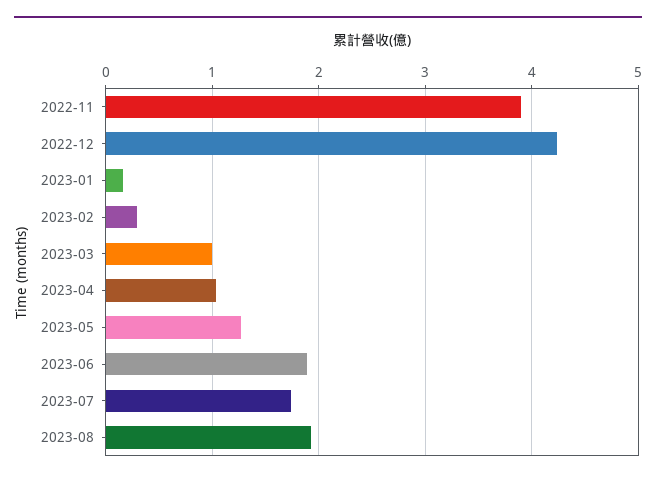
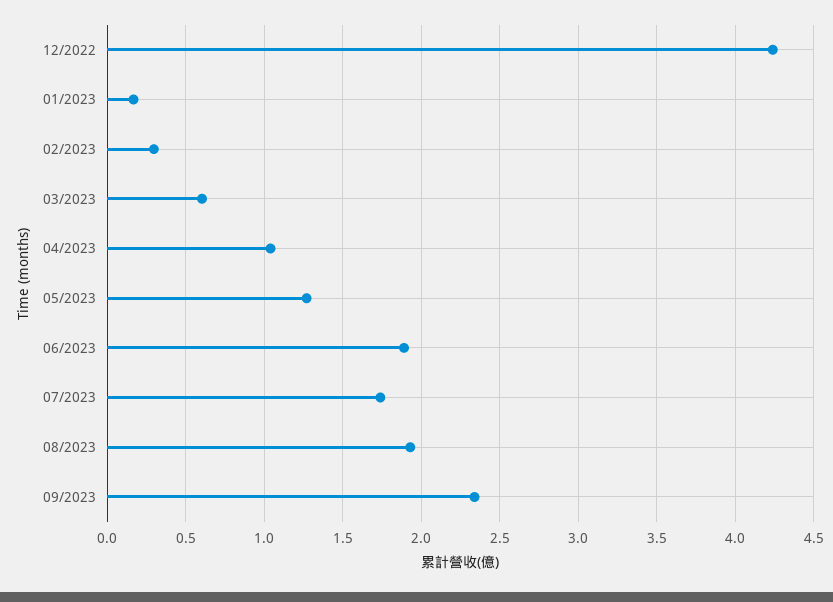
2022-11: 3.9 -> none
2023-03: 1 -> 0.6
09/2023: none -> 2.35

